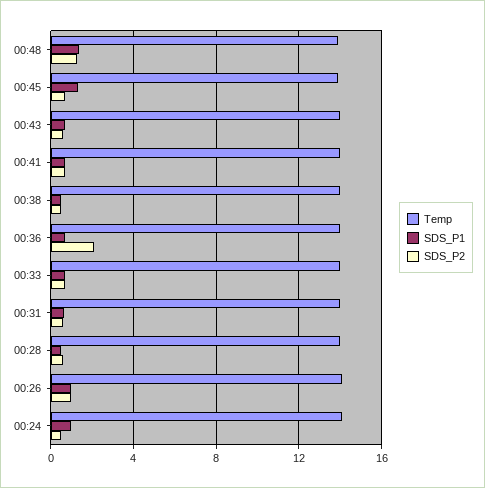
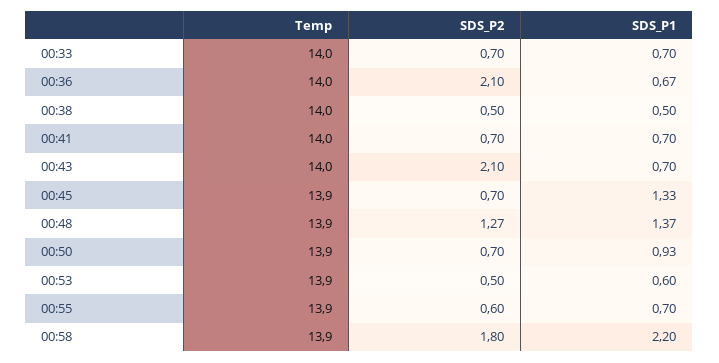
SDS_P2, 00:43: 0.5 -> 2.1
Temp, 00:31: 14 -> none
SDS_P1, 00:31: 0.5 -> none
SDS_P2, 00:31: 0.5 -> none
Temp, 00:28: 14 -> none
SDS_P1, 00:28: 0.5 -> none
SDS_P2, 00:28: 0.5 -> none
Temp, 00:26: 14 -> none
SDS_P1, 00:26: 1 -> none
SDS_P2, 00:26: 1 -> none
Temp, 00:24: 14 -> none
SDS_P1, 00:24: 1 -> none
SDS_P2, 00:24: 0.5 -> none
Temp, 00:50: none -> 13.9
SDS_P2, 00:50: none -> 0.7
SDS_P1, 00:50: none -> 0.93
Temp, 00:53: none -> 13.9
SDS_P2, 00:53: none -> 0.5
SDS_P1, 00:53: none -> 0.6
Temp, 00:55: none -> 13.9
SDS_P2, 00:55: none -> 0.6
SDS_P1, 00:55: none -> 0.7
Temp, 00:58: none -> 13.9
SDS_P2, 00:58: none -> 1.8
SDS_P1, 00:58: none -> 2.2

